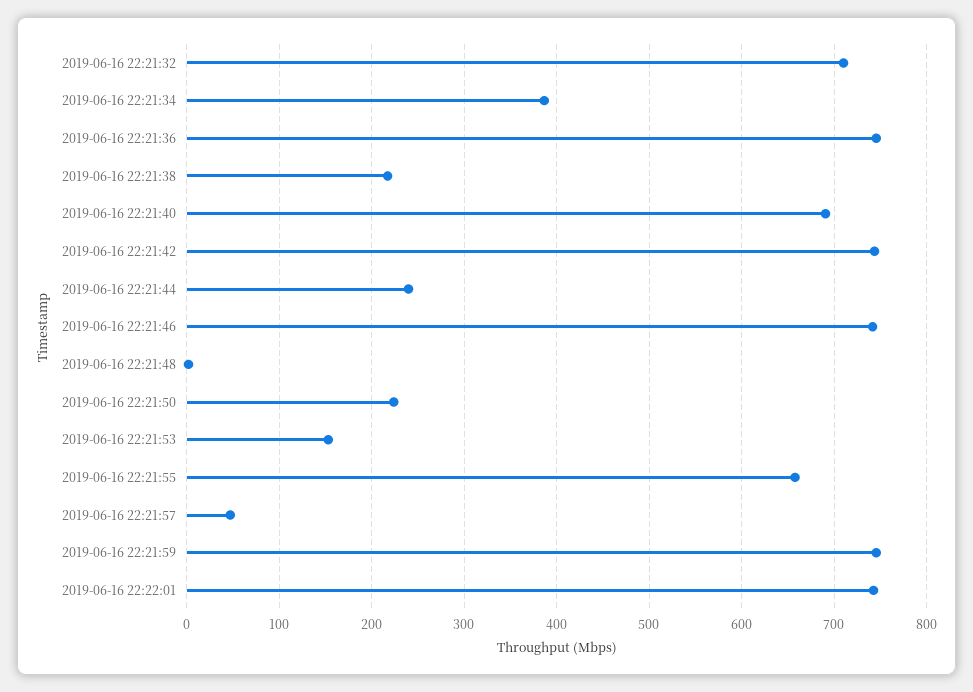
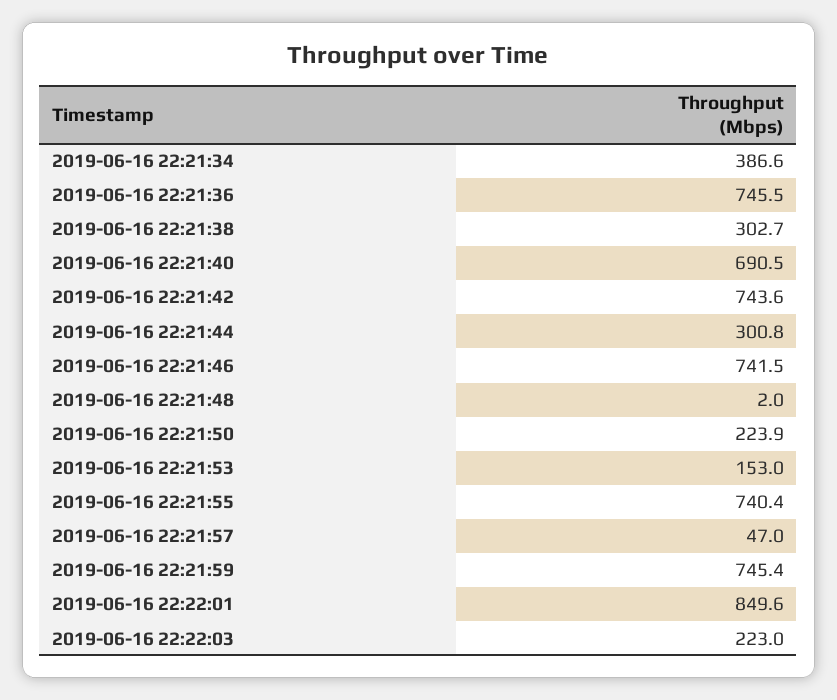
2019-06-16 22:21:32: 710 -> none
2019-06-16 22:21:38: 220 -> 302.7
2019-06-16 22:21:44: 240 -> 300.8
2019-06-16 22:21:55: 660 -> 740.4
2019-06-16 22:22:01: 740 -> 849.6
2019-06-16 22:22:03: none -> 223

